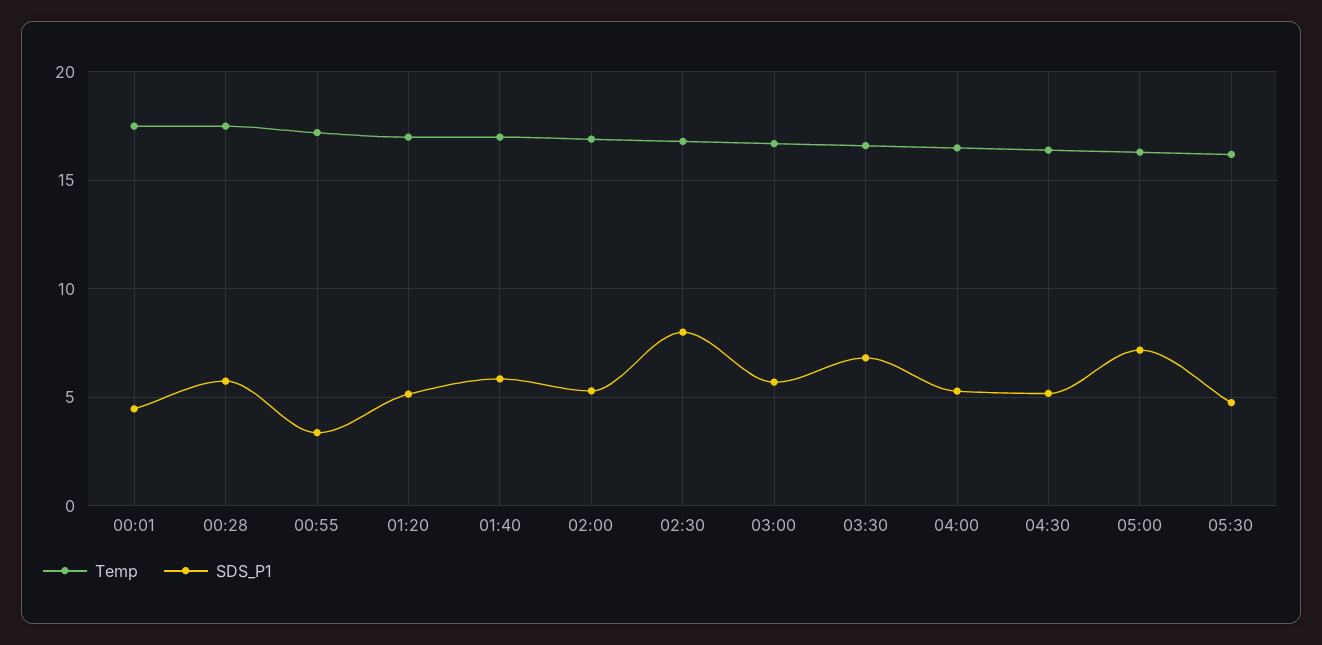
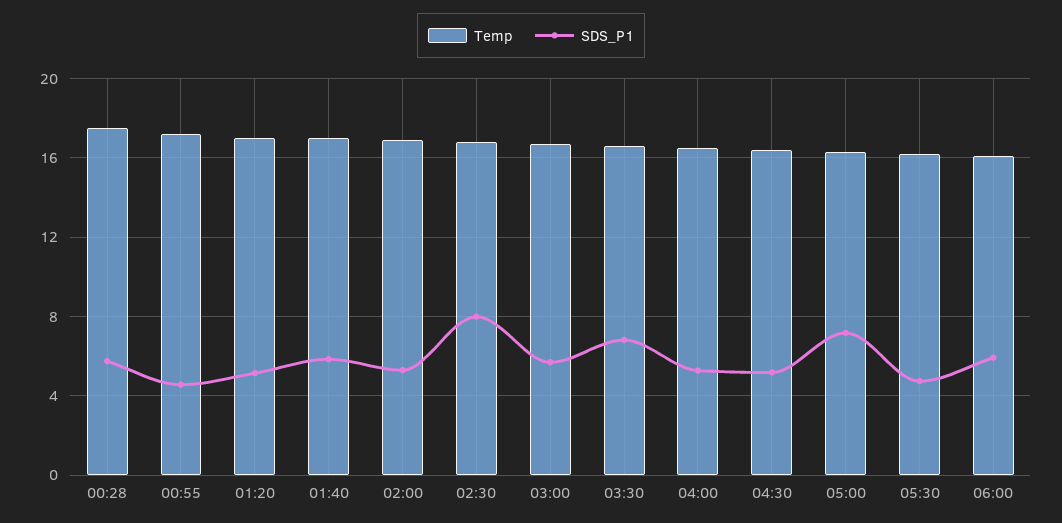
Temp, 00:01: 17.5 -> none
SDS_P1, 00:01: 4.5 -> none
SDS_P1, 00:55: 3.5 -> 4.5
Temp, 06:00: none -> 16
SDS_P1, 06:00: none -> 6

